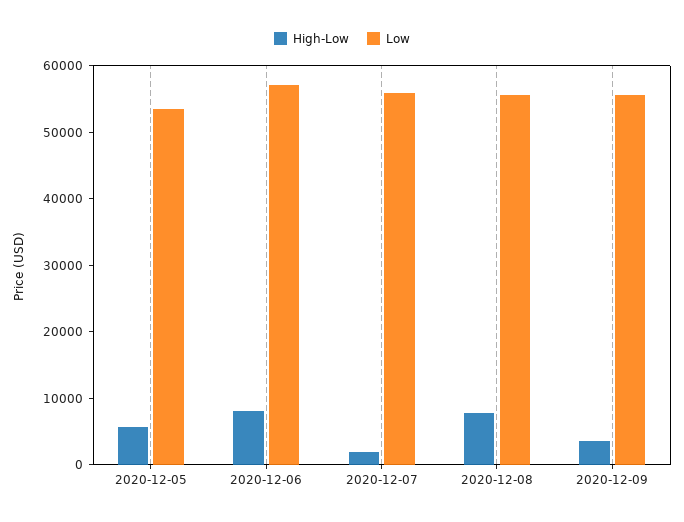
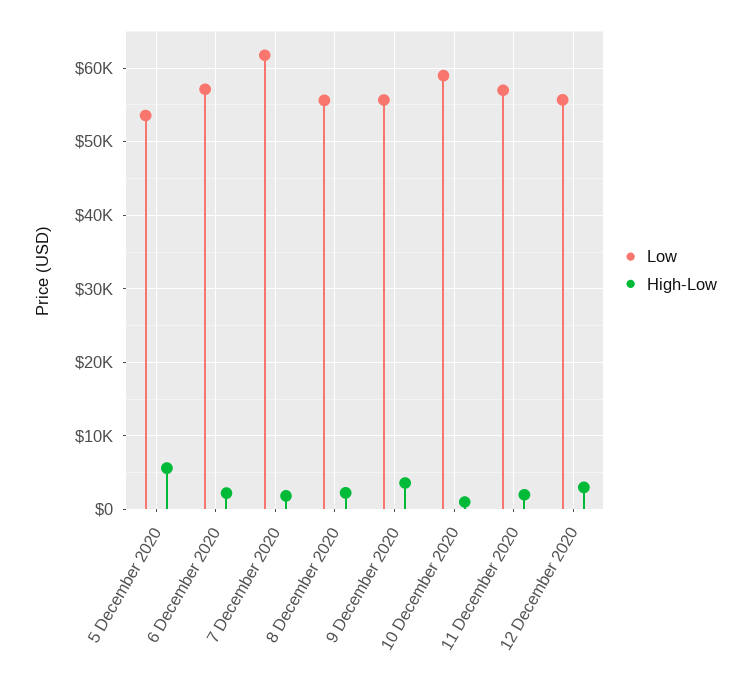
High-Low, 2020-12-06: 8000 -> 2000
Low, 2020-12-07: 56000 -> 62000
High-Low, 2020-12-08: 8000 -> 2000
Low, 10 December 2020: none -> 59000
High-Low, 10 December 2020: none -> 1000
Low, 11 December 2020: none -> 57000
High-Low, 11 December 2020: none -> 2000
Low, 12 December 2020: none -> 56000
High-Low, 12 December 2020: none -> 3000

